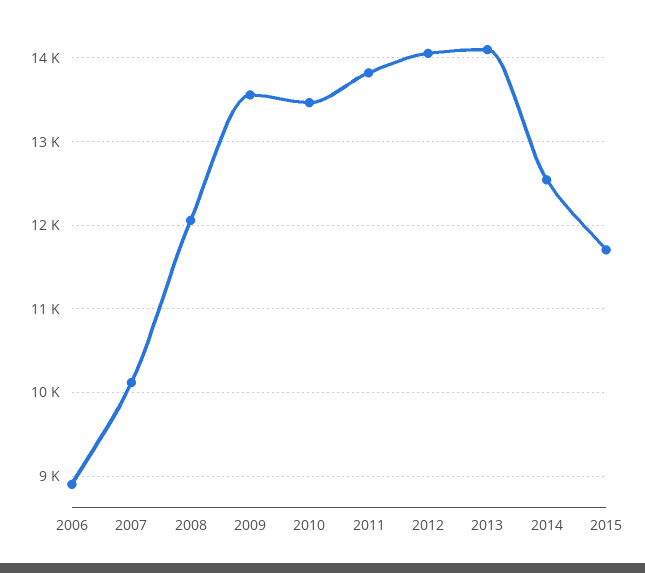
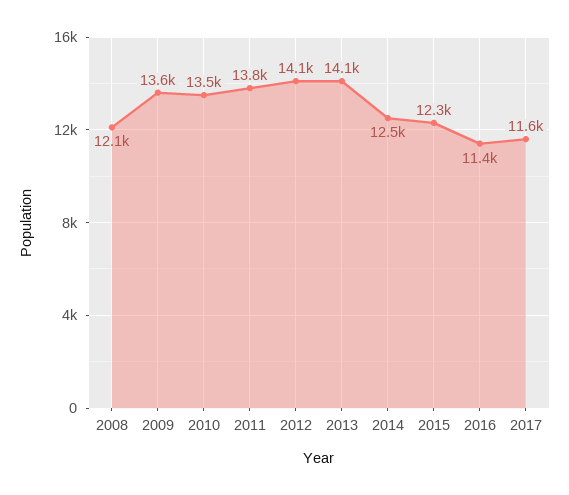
2006: 8900 -> none
2007: 10100 -> none
2015: 11700 -> 12300
2016: none -> 11400
2017: none -> 11600

